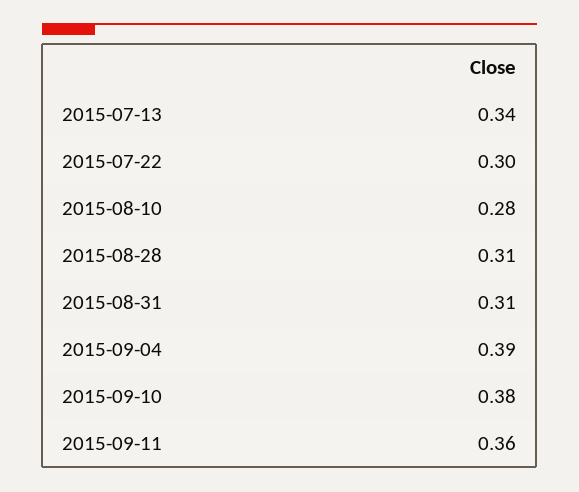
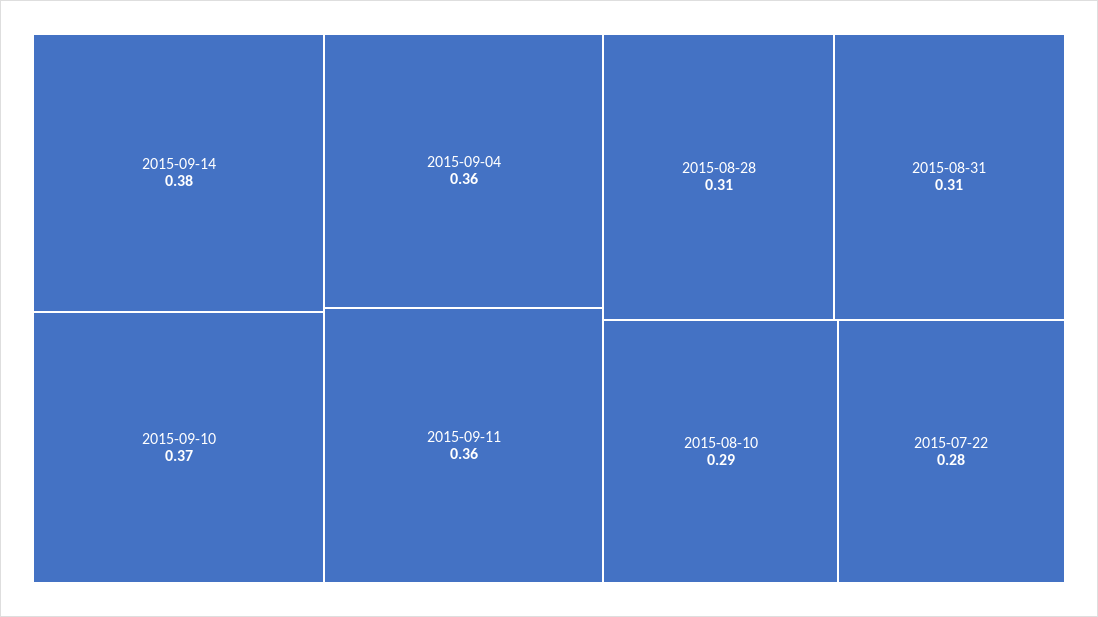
2015-07-13: 0.34 -> none
2015-07-22: 0.3 -> 0.28
2015-08-10: 0.28 -> 0.29
2015-09-04: 0.39 -> 0.36
2015-09-10: 0.38 -> 0.37
2015-09-14: none -> 0.38

